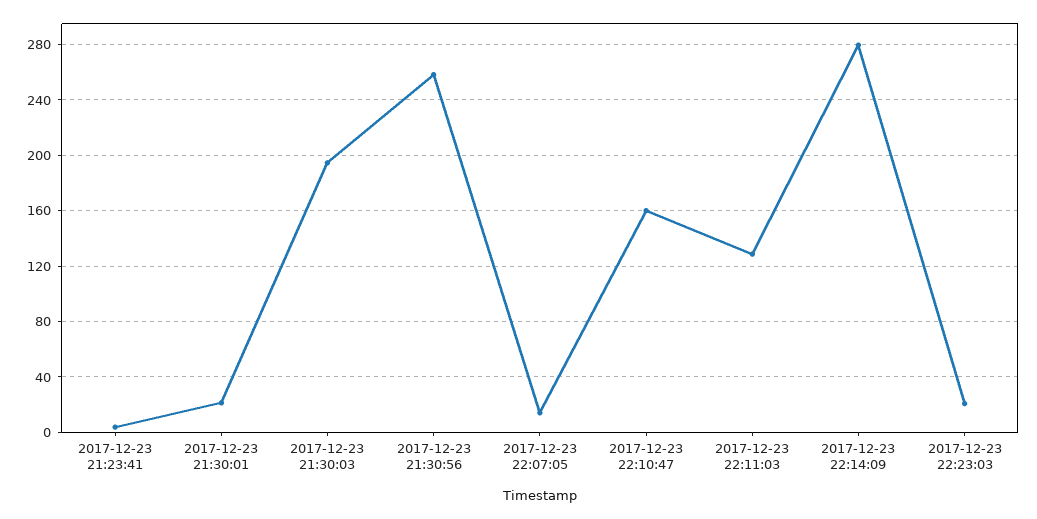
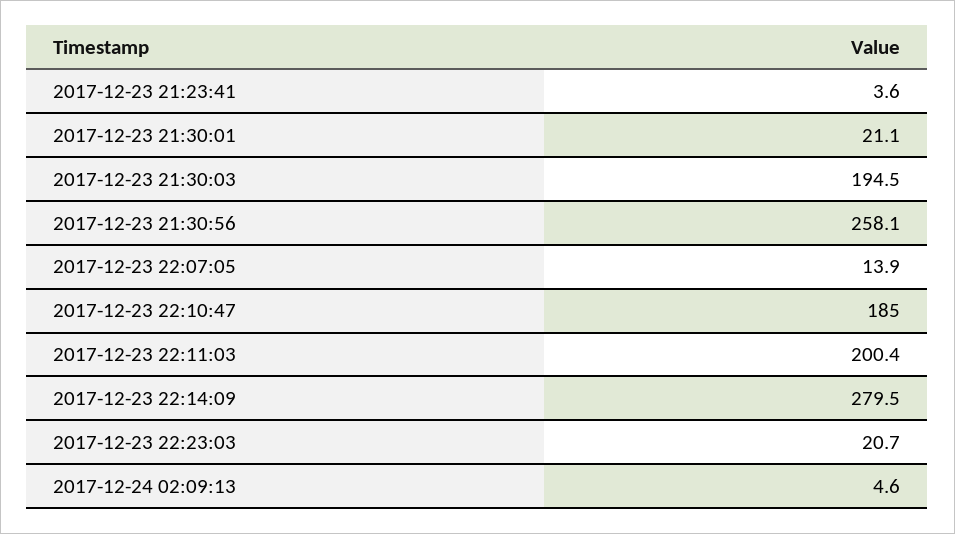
2017-12-23 22:10:47: 160 -> 185
2017-12-23 22:11:03: 130 -> 200.4
2017-12-24 02:09:13: none -> 4.6

